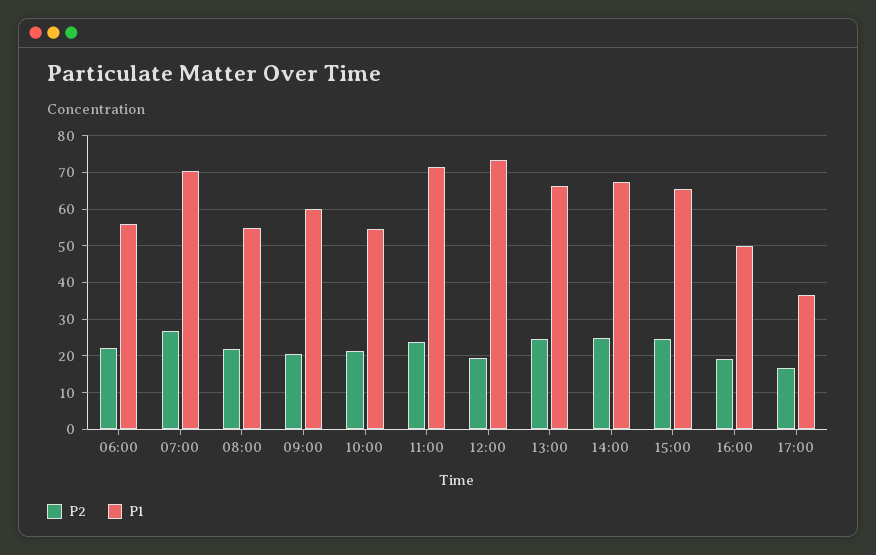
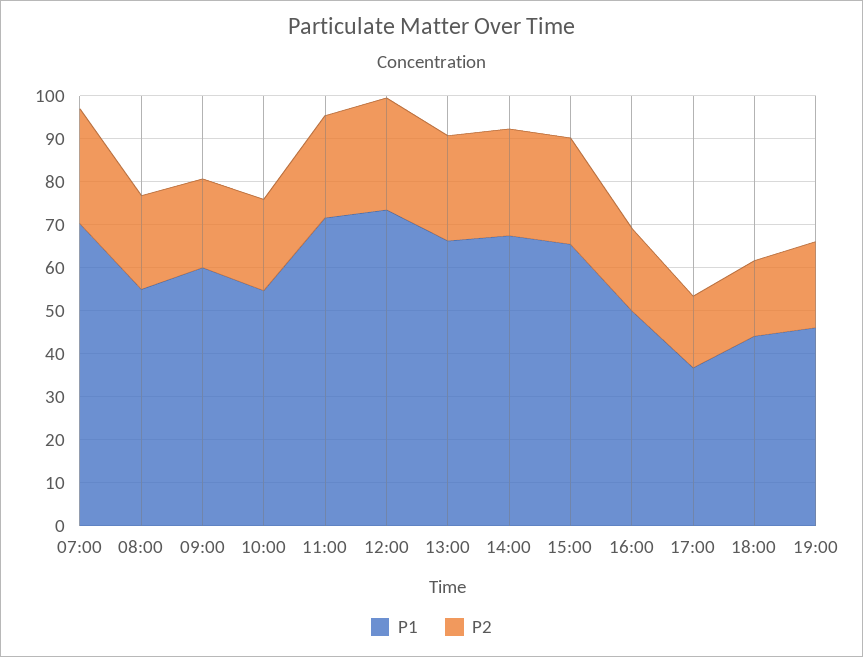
P2, 06:00: 22 -> none
P1, 06:00: 56 -> none
P2, 12:00: 20 -> 26
P1, 18:00: none -> 44
P2, 18:00: none -> 18
P1, 19:00: none -> 46
P2, 19:00: none -> 20

